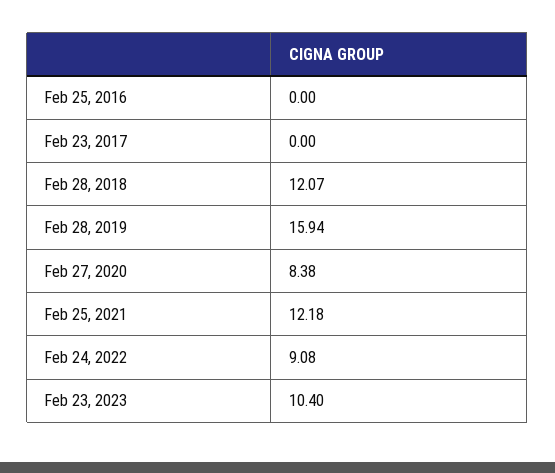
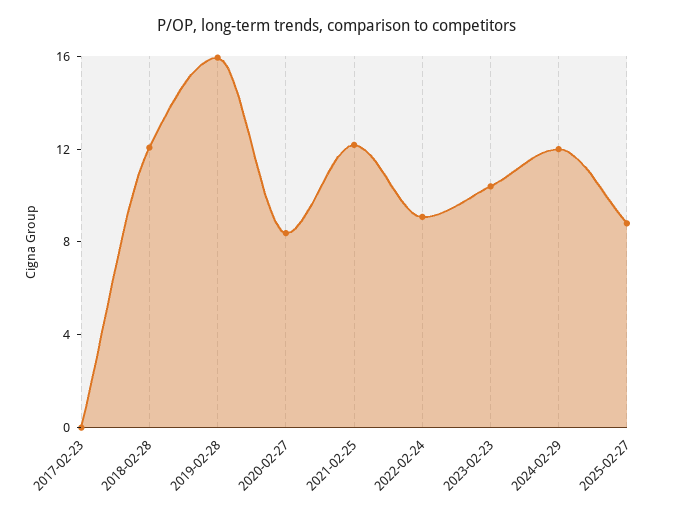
Feb 25, 2016: 0 -> none
2024-02-29: none -> 12
2025-02-27: none -> 9

